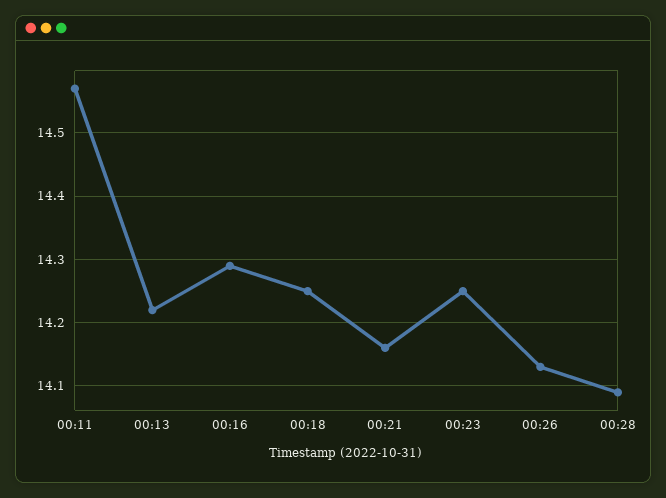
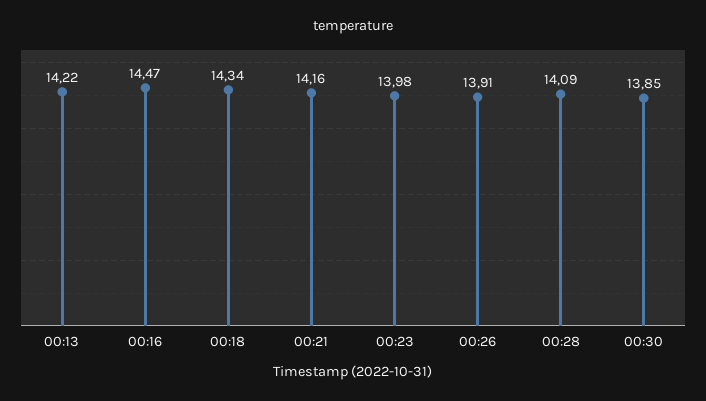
00:11: 14.57 -> none
00:16: 14.29 -> 14.47
00:18: 14.25 -> 14.34
00:23: 14.25 -> 13.98
00:26: 14.13 -> 13.91
00:30: none -> 13.85

